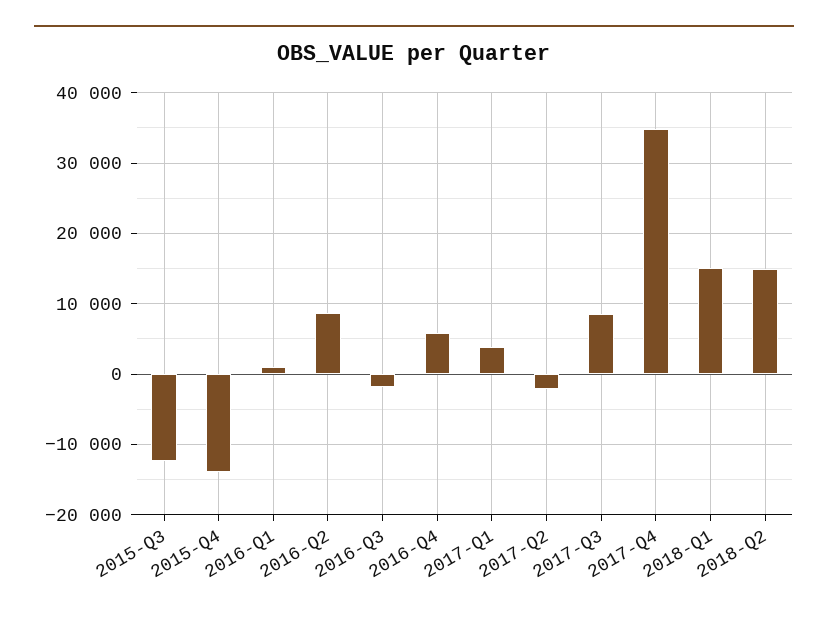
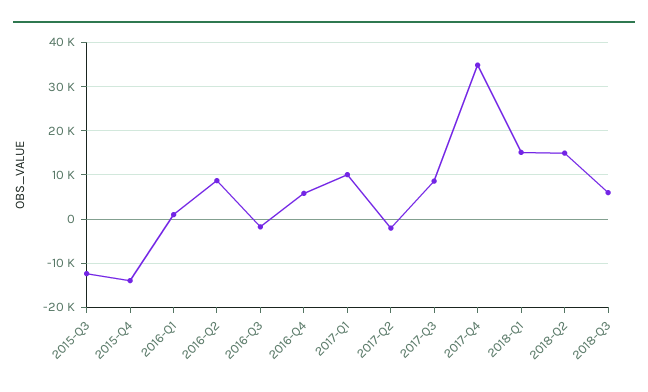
2017-Q1: 4000 -> 10000
2018-Q3: none -> 6000

